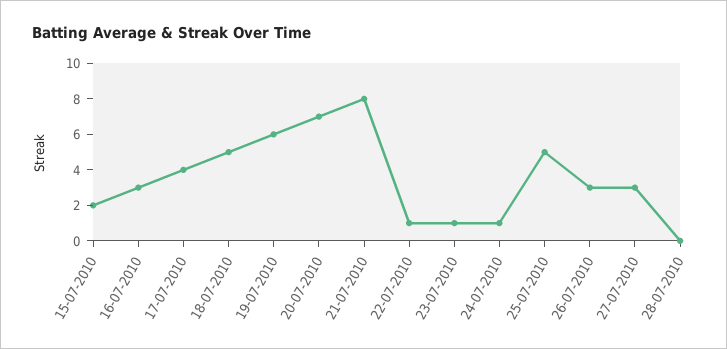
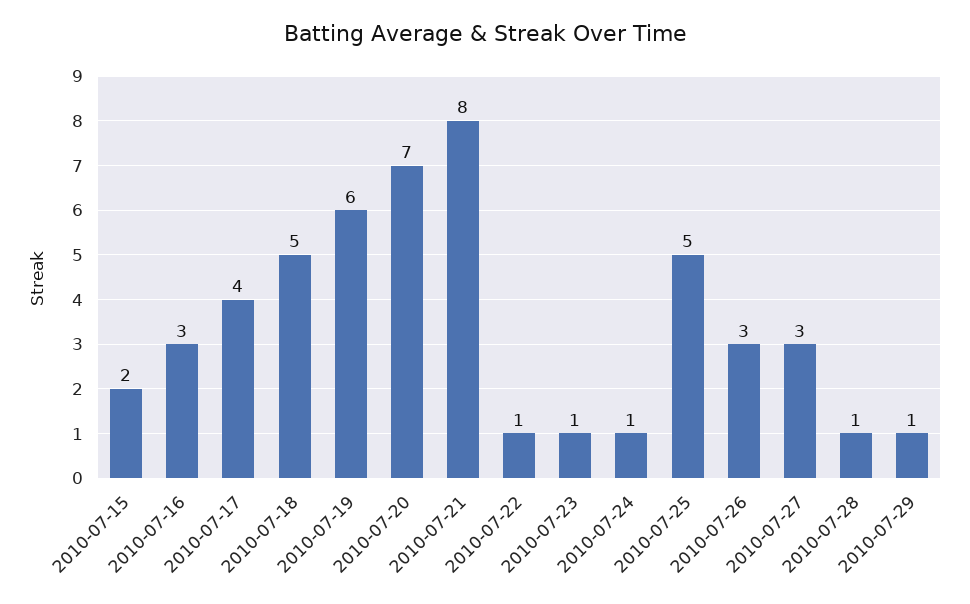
28-07-2010: 0 -> 1
2010-07-29: none -> 1

